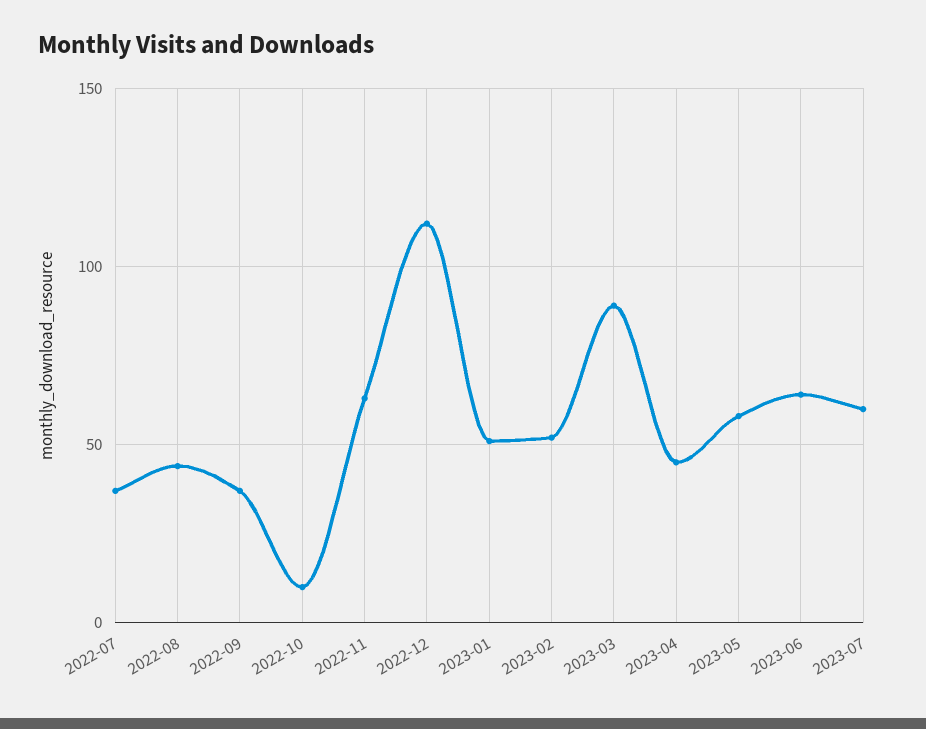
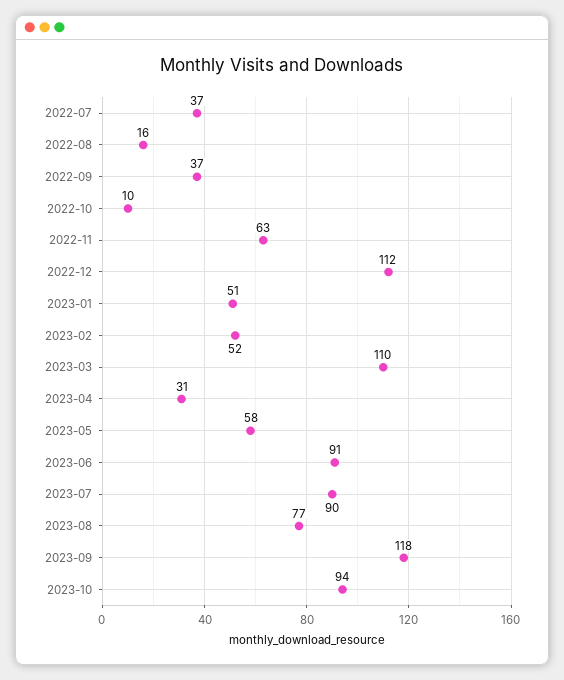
2022-08: 45 -> 16
2023-03: 90 -> 110
2023-04: 45 -> 31
2023-06: 65 -> 91
2023-07: 60 -> 90
2023-08: none -> 77
2023-09: none -> 118
2023-10: none -> 94

